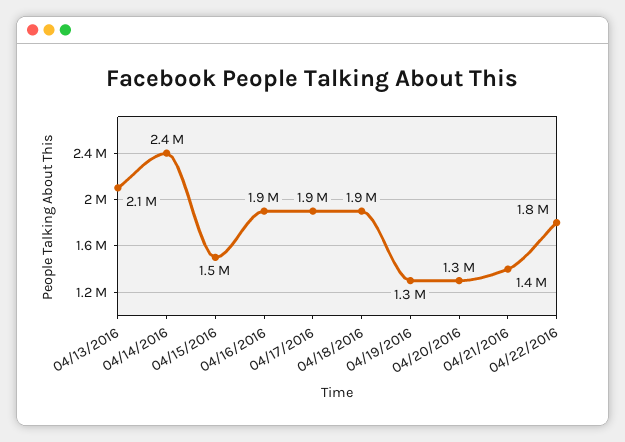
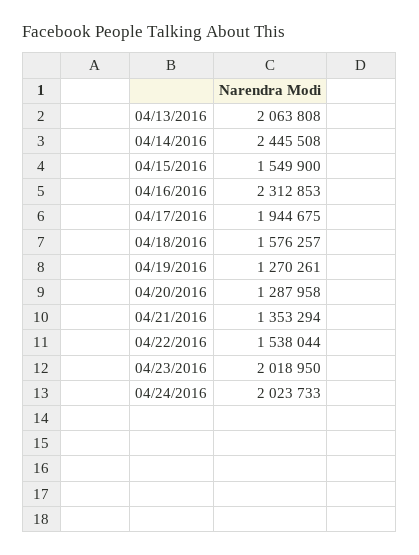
04/16/2016: 1900000 -> 2312853
04/18/2016: 1900000 -> 1576257
04/22/2016: 1800000 -> 1538044
04/23/2016: none -> 2018950
04/24/2016: none -> 2023733

